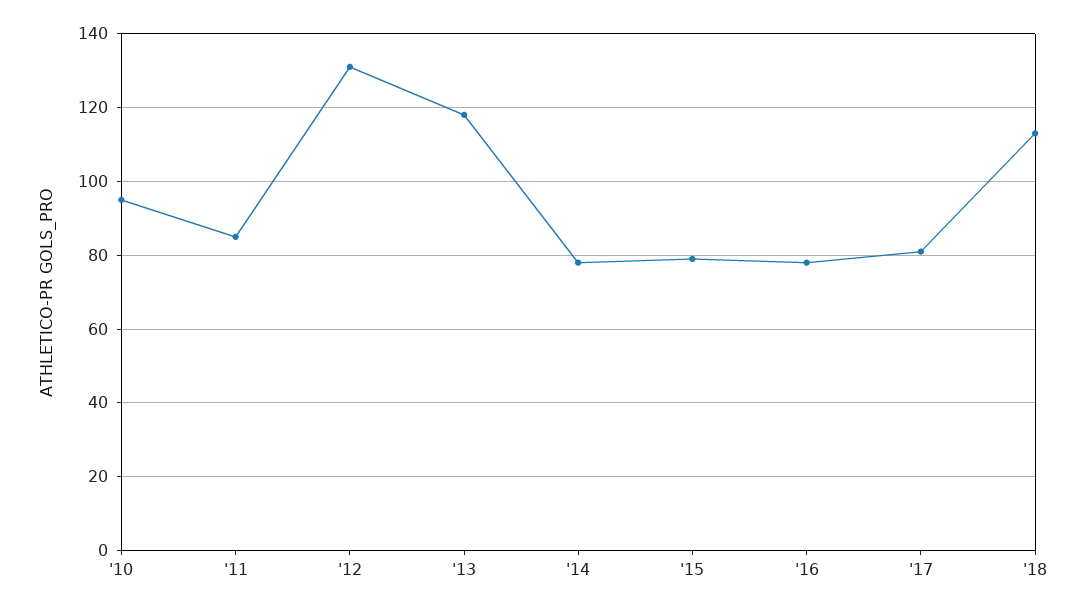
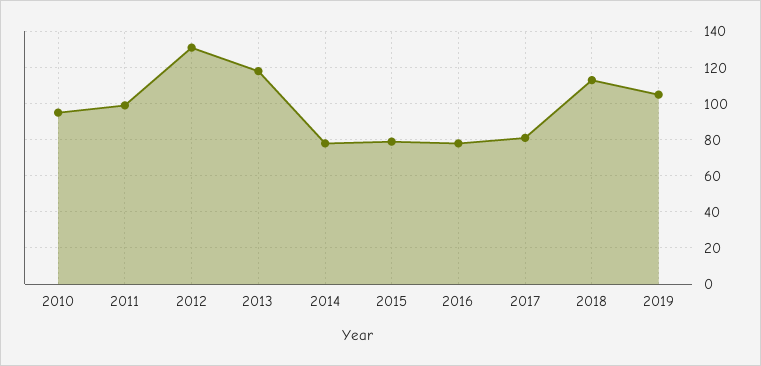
'11: 85 -> 100
2019: none -> 105

